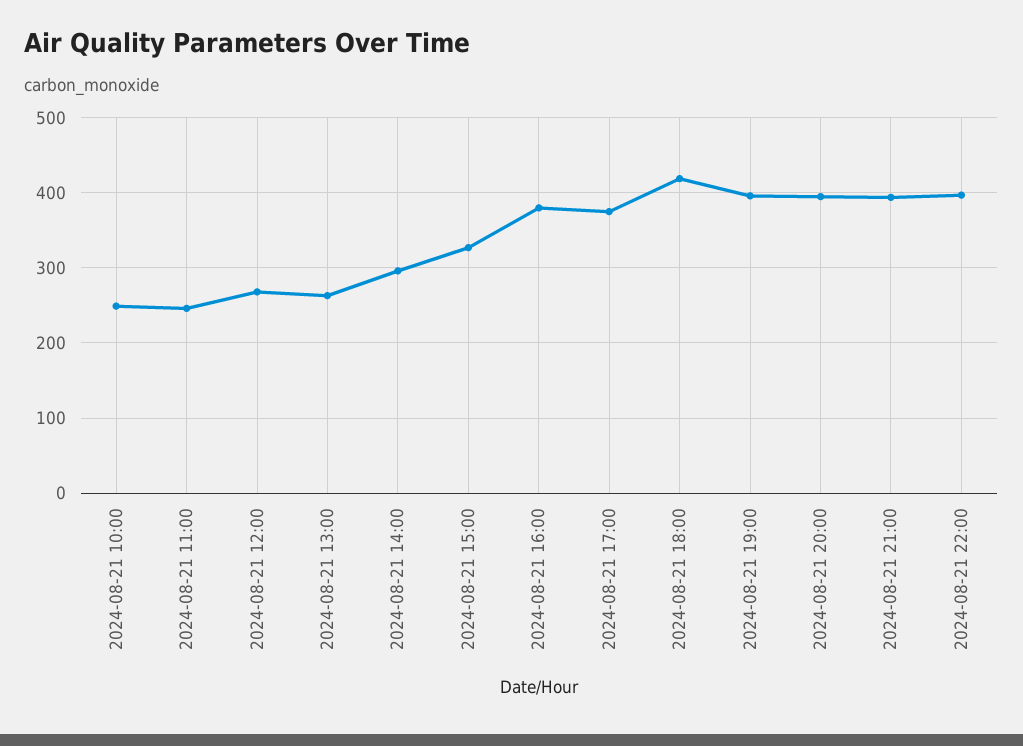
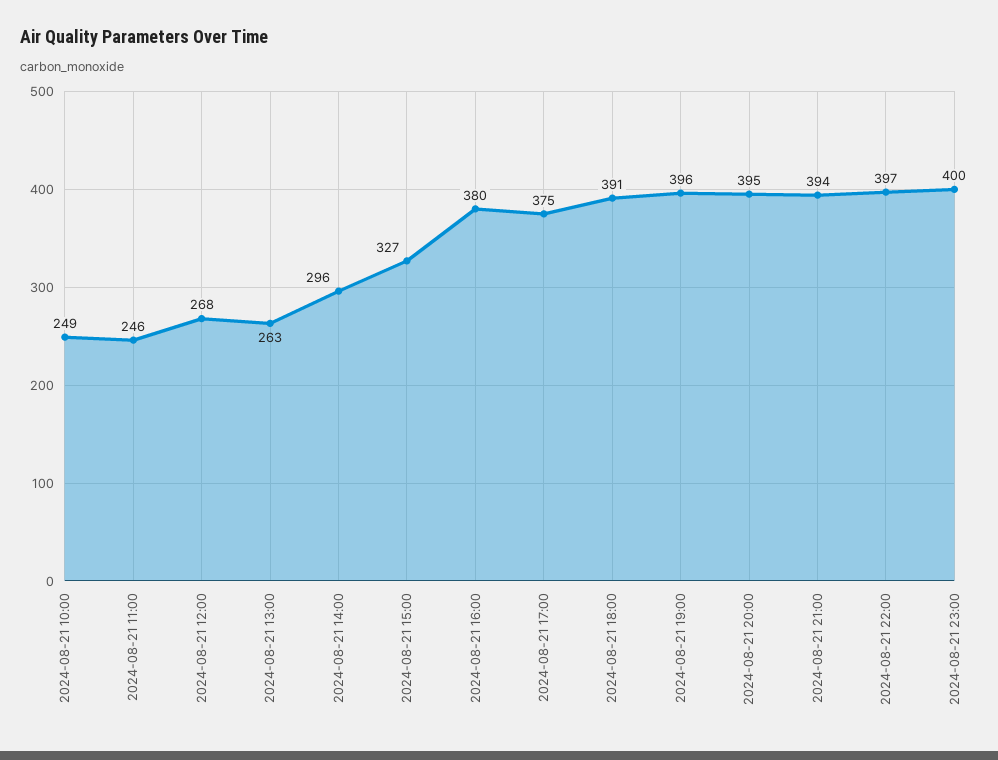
2024-08-21 18:00: 420 -> 391
2024-08-21 23:00: none -> 400

